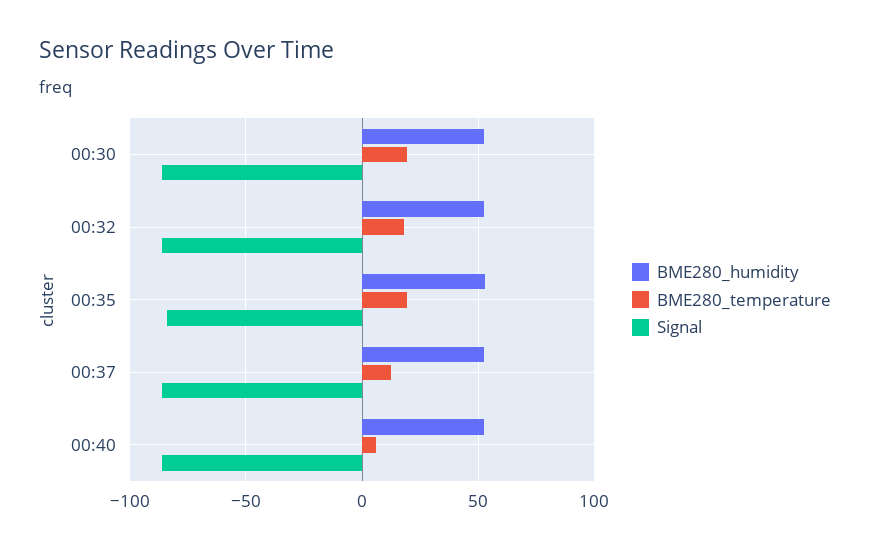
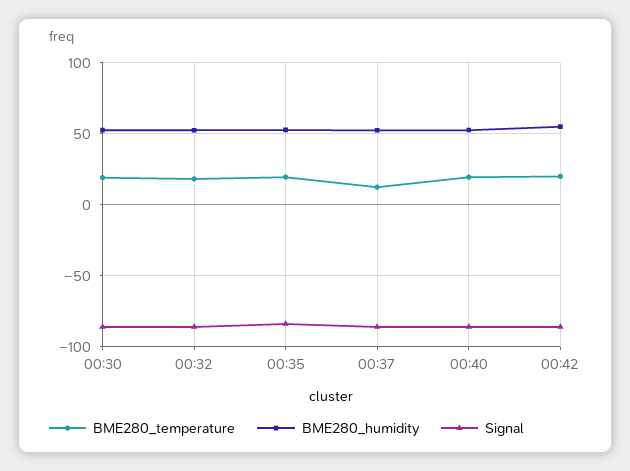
BME280_temperature, 00:40: 5 -> 20
BME280_temperature, 00:42: none -> 20
BME280_humidity, 00:42: none -> 55
Signal, 00:42: none -> -85

